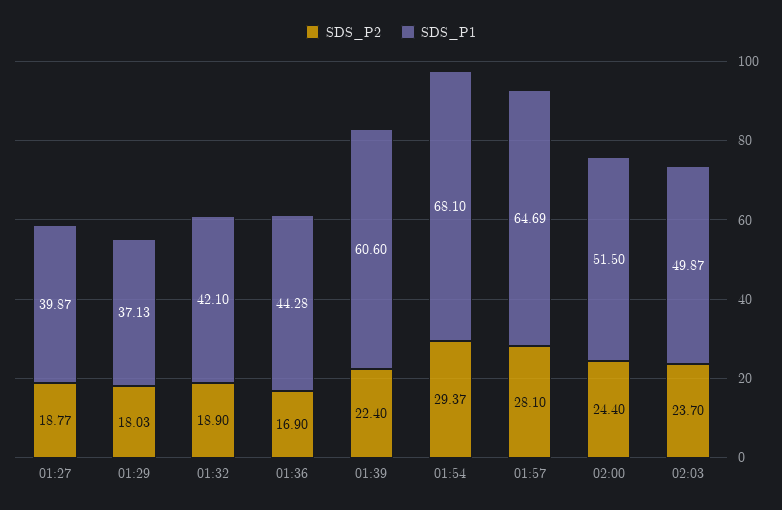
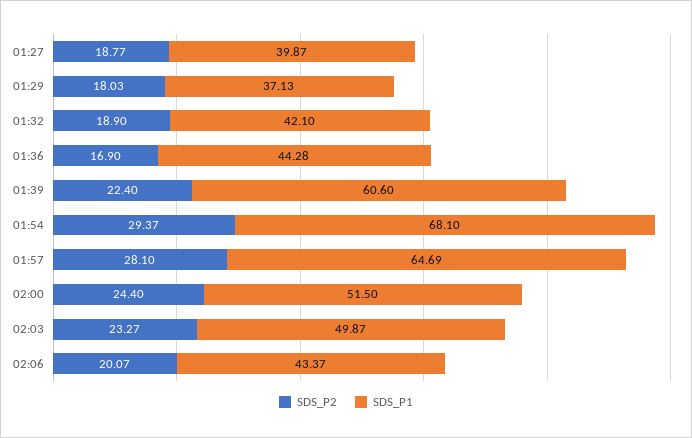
SDS_P2, 02:03: 23.7 -> 23.27
SDS_P2, 02:06: none -> 20.07
SDS_P1, 02:06: none -> 43.37

